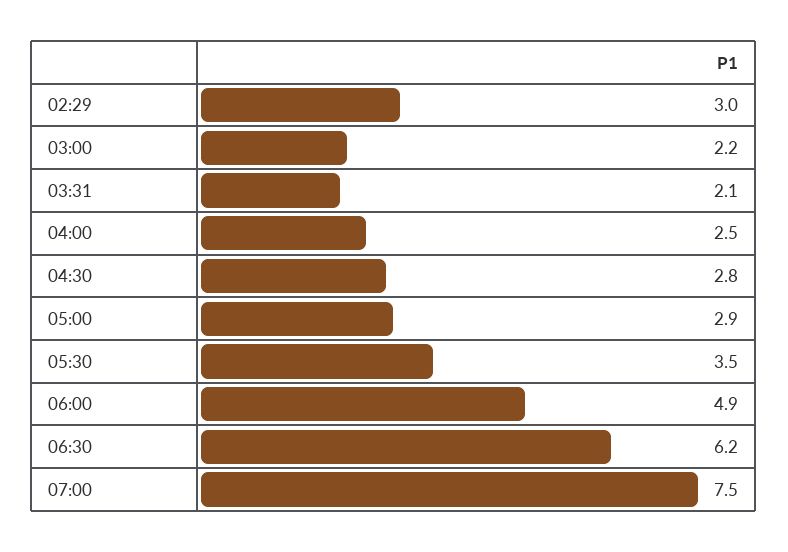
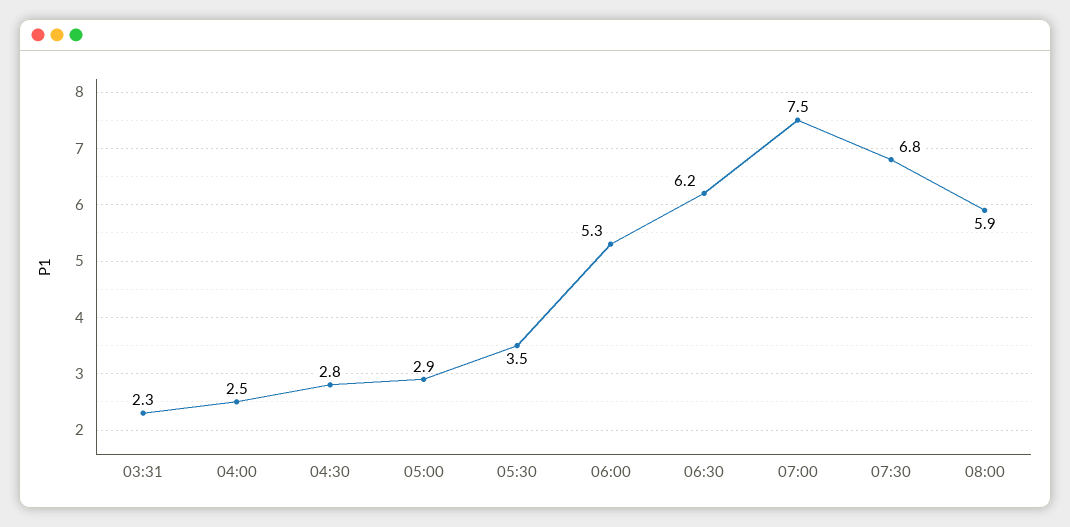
02:29: 3 -> none
03:00: 2.2 -> none
03:31: 2.1 -> 2.3
06:00: 4.9 -> 5.3
07:30: none -> 6.8
08:00: none -> 5.9

